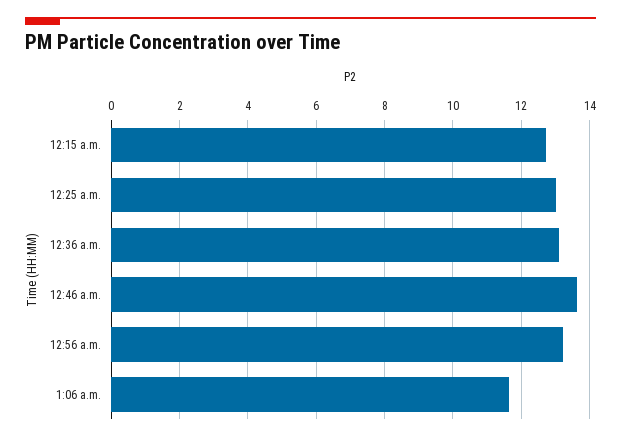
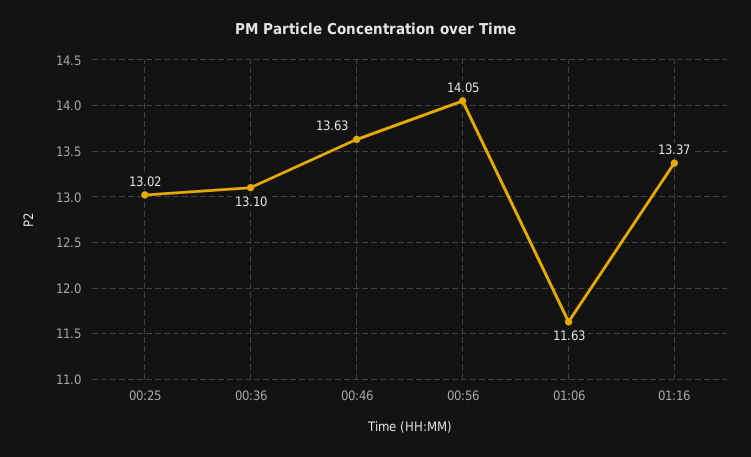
12:15 a.m.: 12.8 -> none
12:56 a.m.: 13.2 -> 14.05
01:16: none -> 13.37

